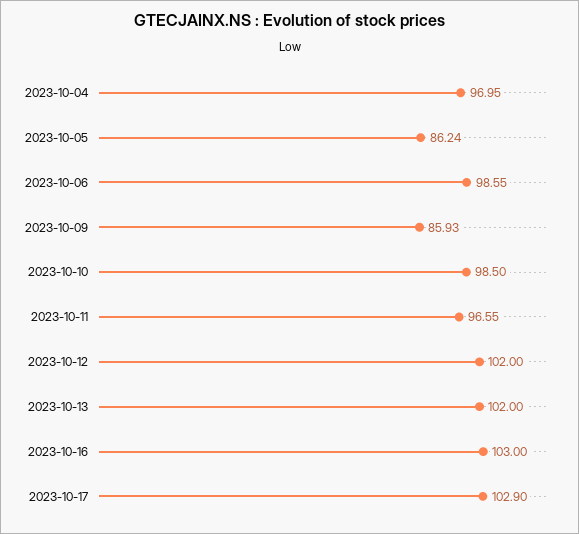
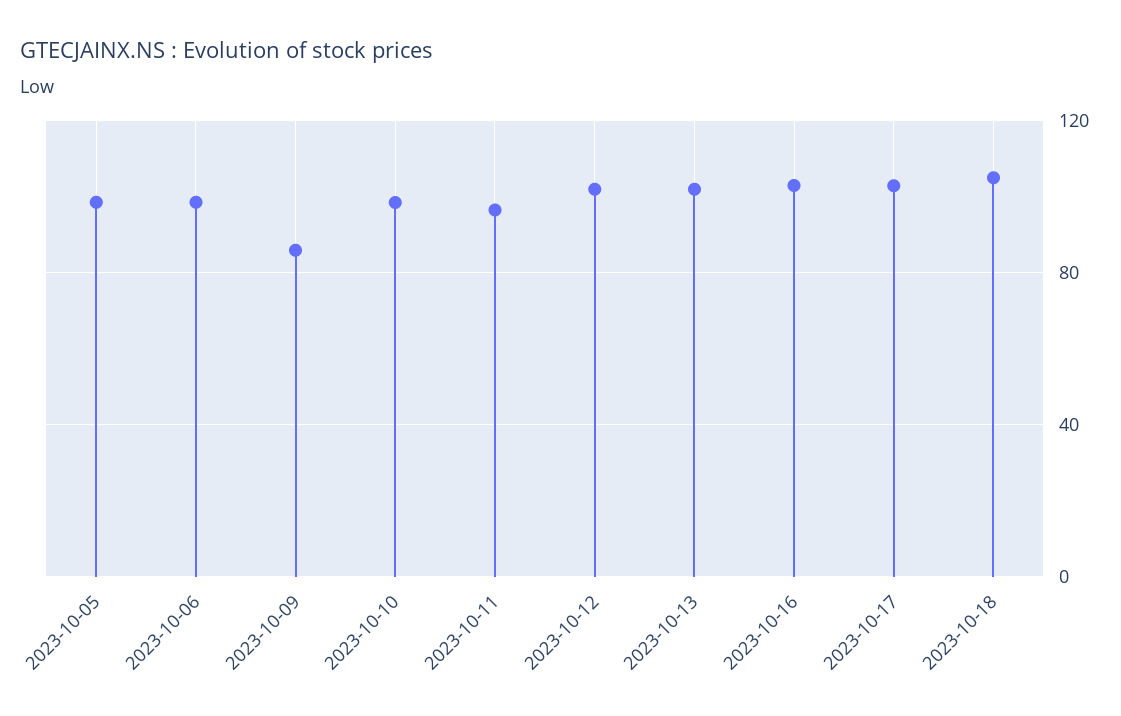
2023-10-04: 96.95 -> none
2023-10-05: 86.24 -> 100
2023-10-18: none -> 105

